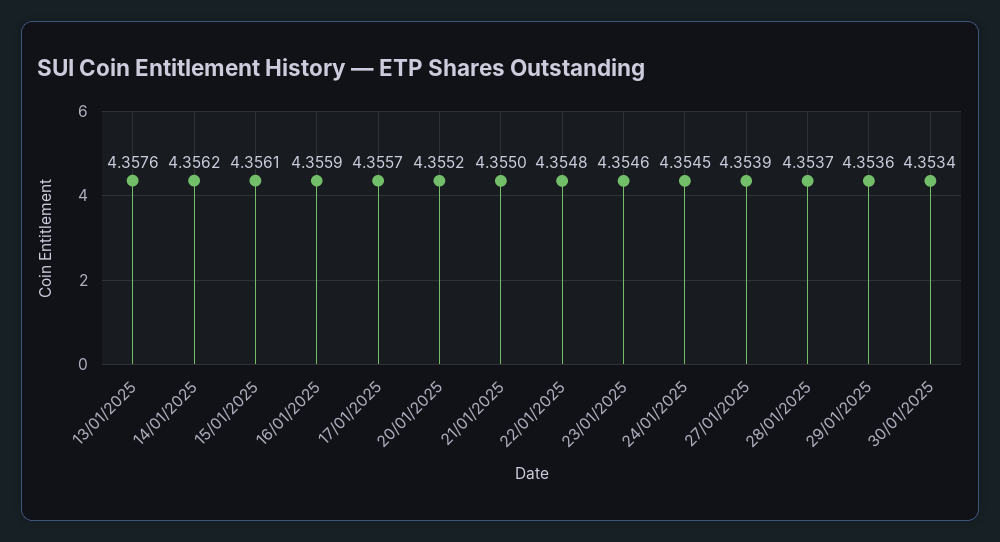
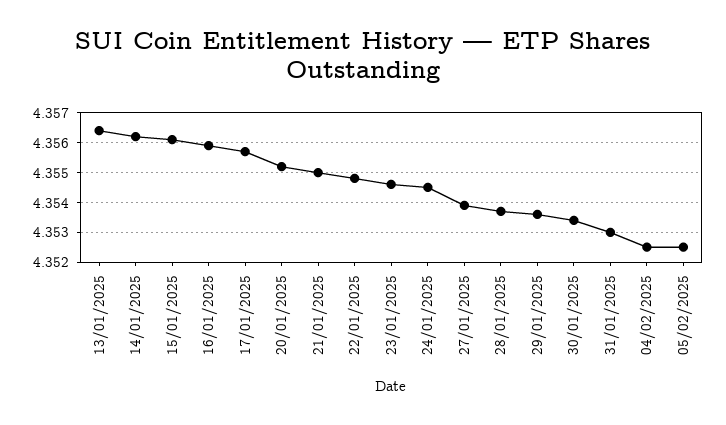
13/01/2025: 4.3576 -> 4.3565
31/01/2025: none -> 4.353
04/02/2025: none -> 4.3525
05/02/2025: none -> 4.3525

